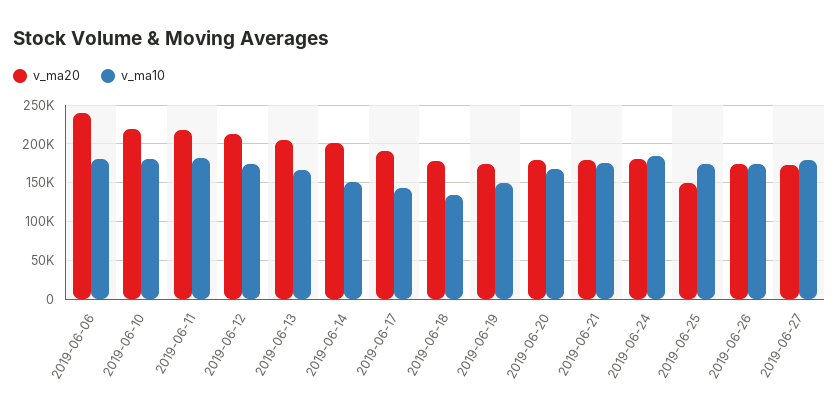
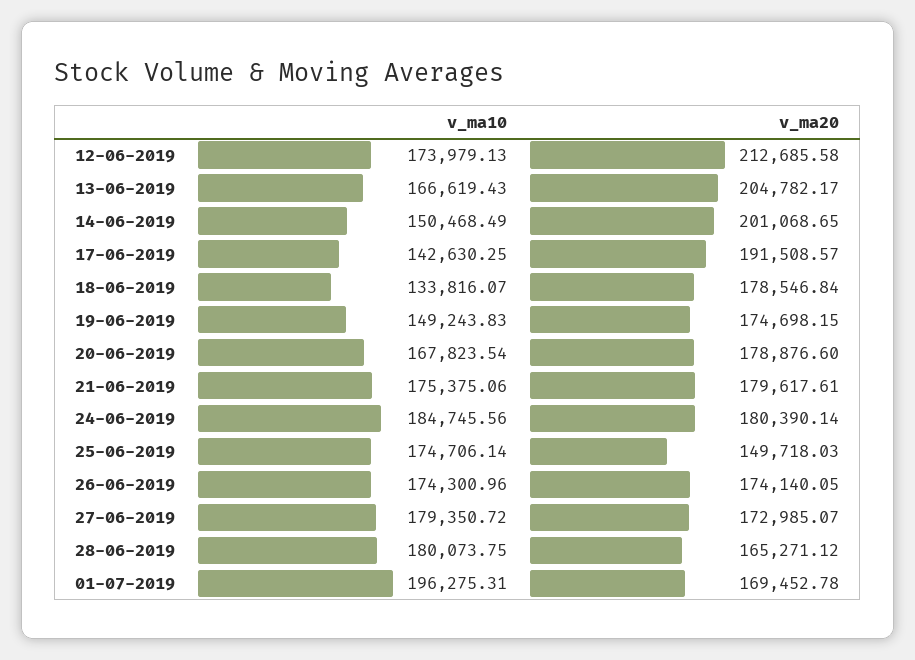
v_ma20, 2019-06-06: 240000 -> none
v_ma10, 2019-06-06: 180000 -> none
v_ma20, 2019-06-10: 220000 -> none
v_ma10, 2019-06-10: 180000 -> none
v_ma20, 2019-06-11: 220000 -> none
v_ma10, 2019-06-11: 180000 -> none
v_ma10, 28-06-2019: none -> 180073.75
v_ma20, 28-06-2019: none -> 165271.12
v_ma10, 01-07-2019: none -> 196275.31
v_ma20, 01-07-2019: none -> 169452.78

